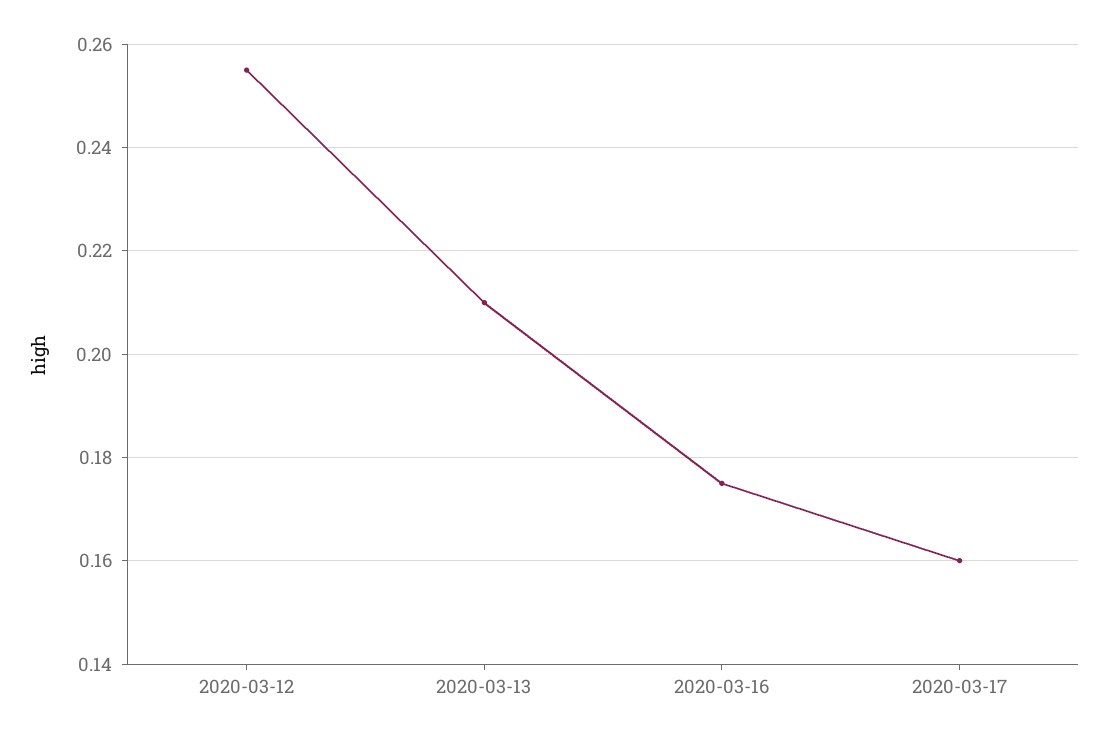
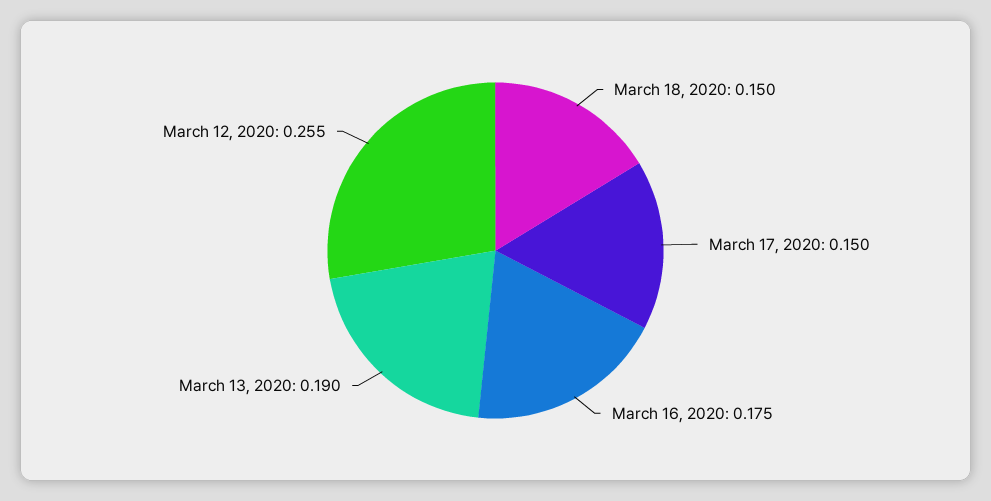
2020-03-13: 0.21 -> 0.19
2020-03-17: 0.16 -> 0.15
March 18, 2020: none -> 0.15

